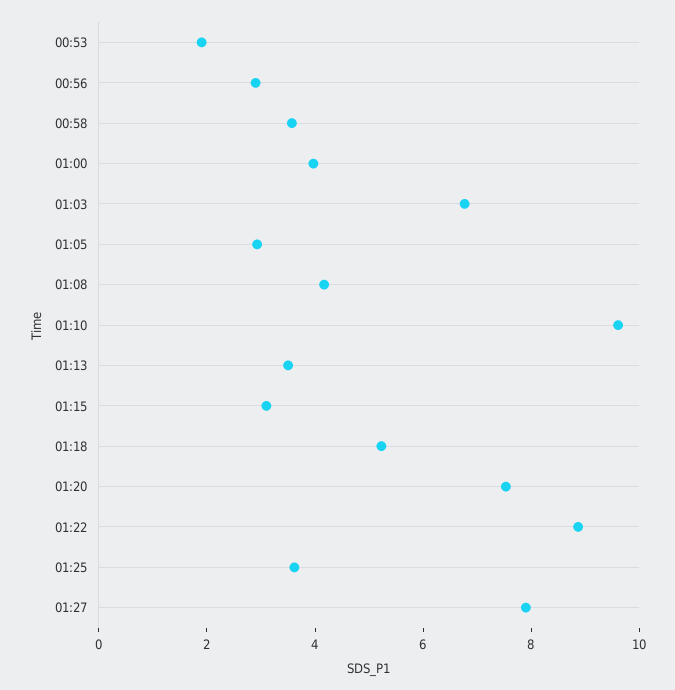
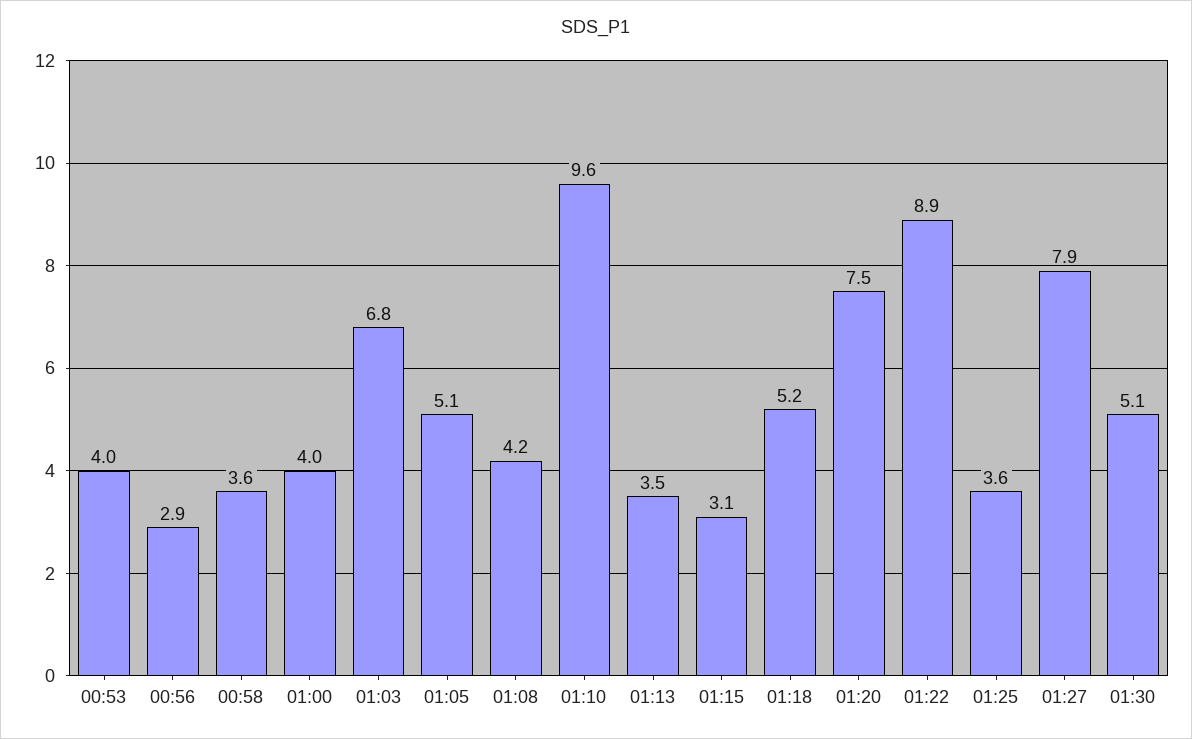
00:53: 2 -> 4
01:05: 3 -> 5.1
01:30: none -> 5.1

